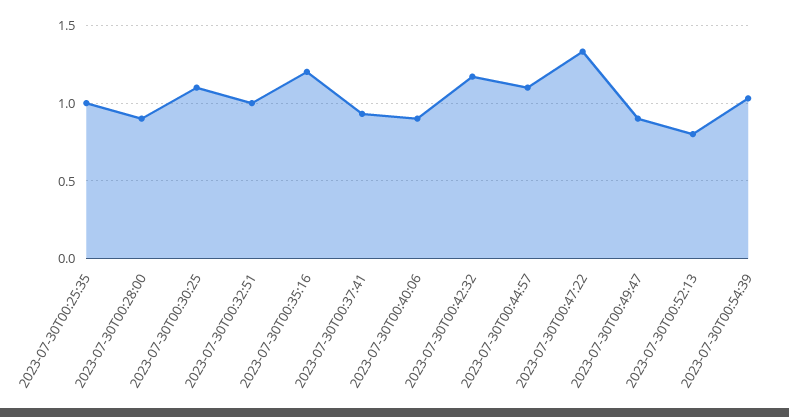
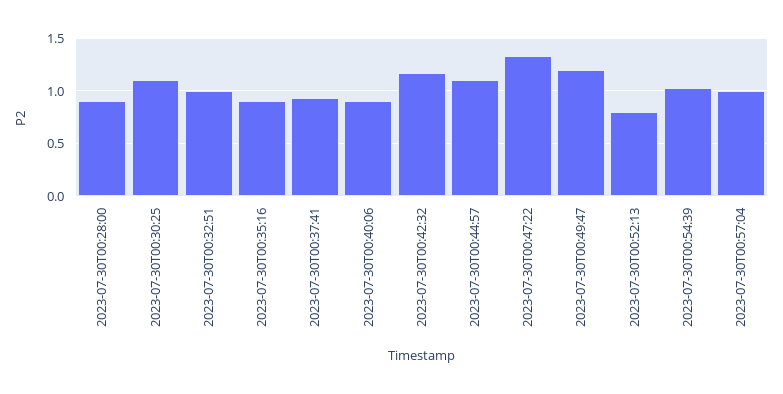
2023-07-30T00:25:35: 1 -> none
2023-07-30T00:35:16: 1.2 -> 0.9
2023-07-30T00:49:47: 0.9 -> 1.2
2023-07-30T00:57:04: none -> 1

